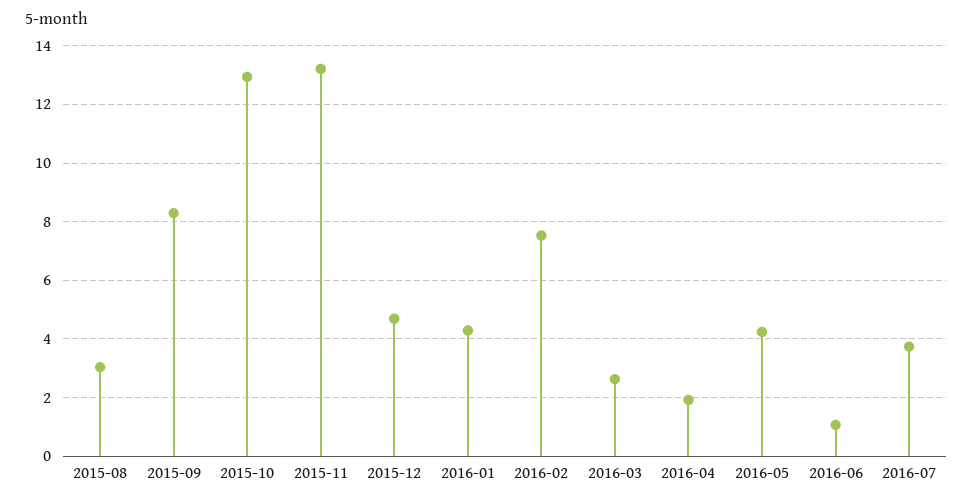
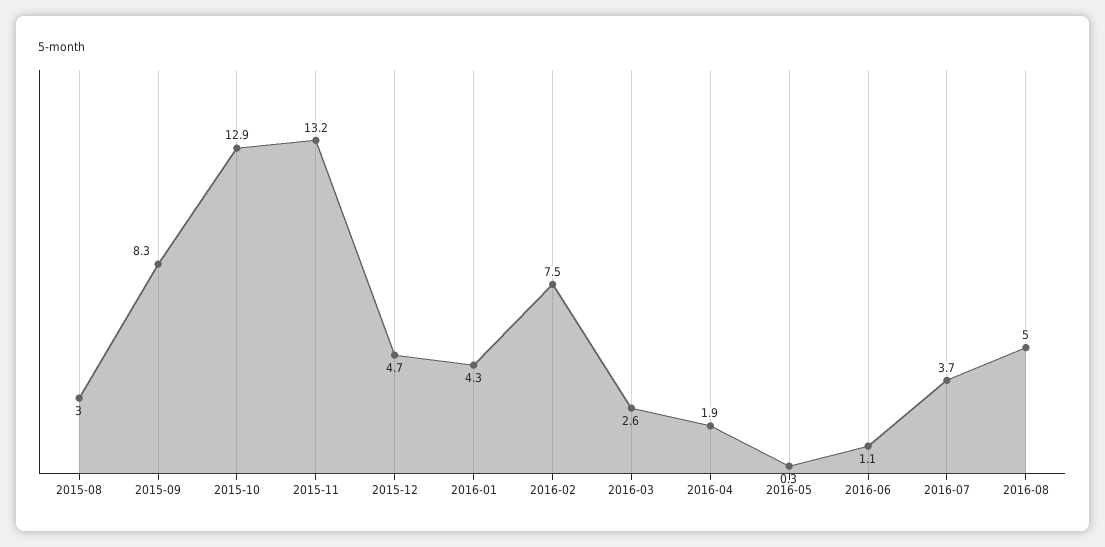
2016-05: 4.25 -> 0.3
2016-08: none -> 5

